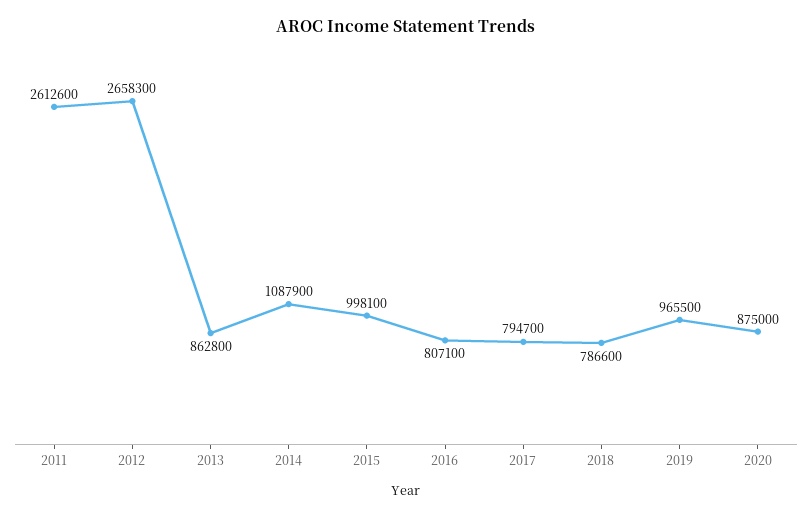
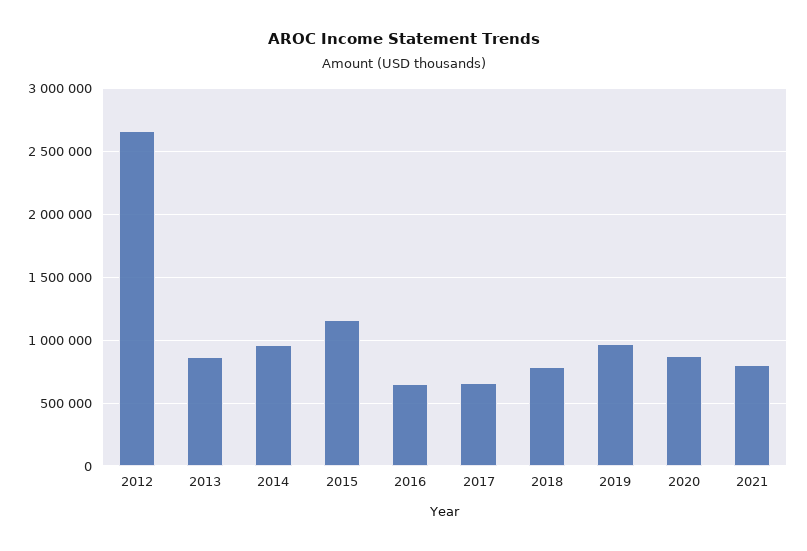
2011: 2612600 -> none
2014: 1087900 -> 950000
2015: 998100 -> 1150000
2016: 807100 -> 650000
2017: 794700 -> 650000
2021: none -> 800000

